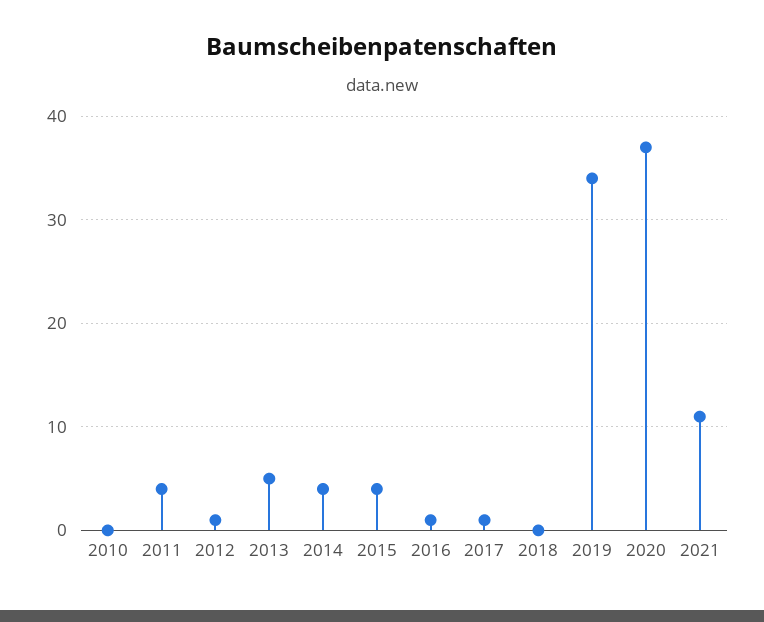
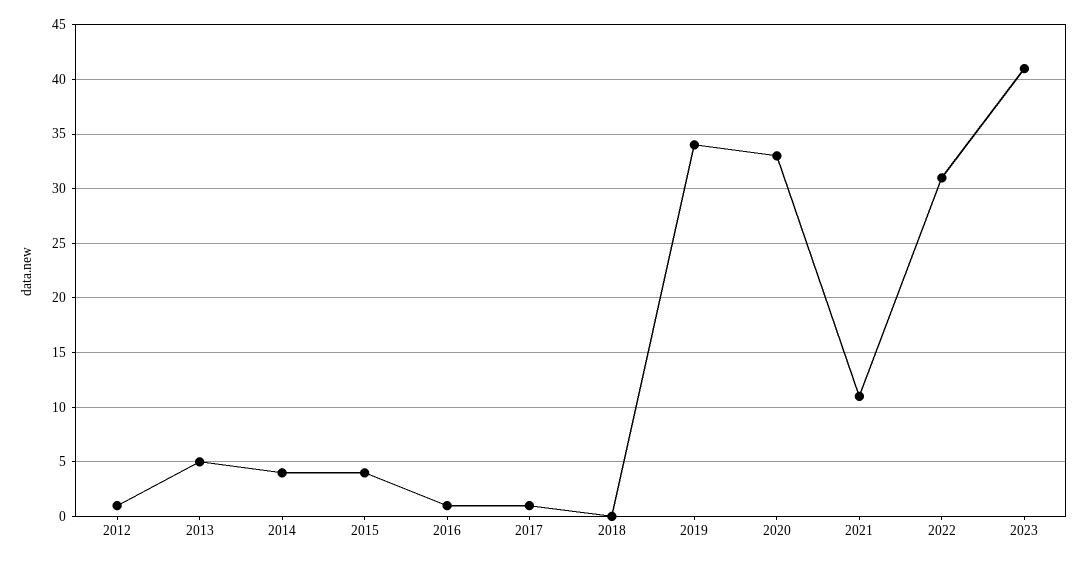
2010: 0 -> none
2011: 4 -> none
2020: 37 -> 33
2022: none -> 31
2023: none -> 41

